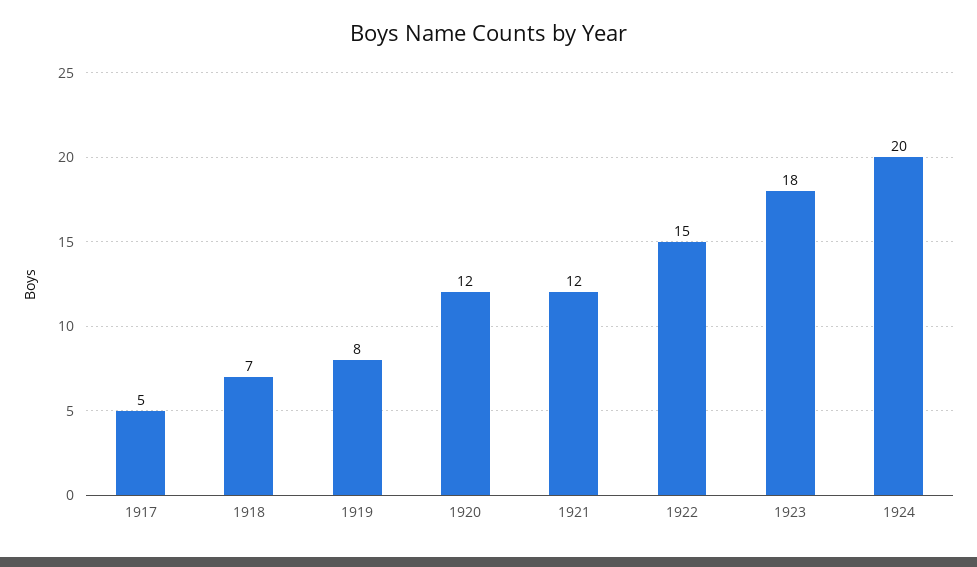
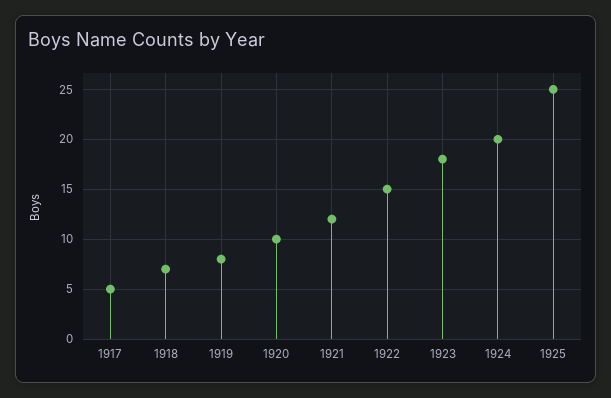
1920: 12 -> 10
1925: none -> 25

